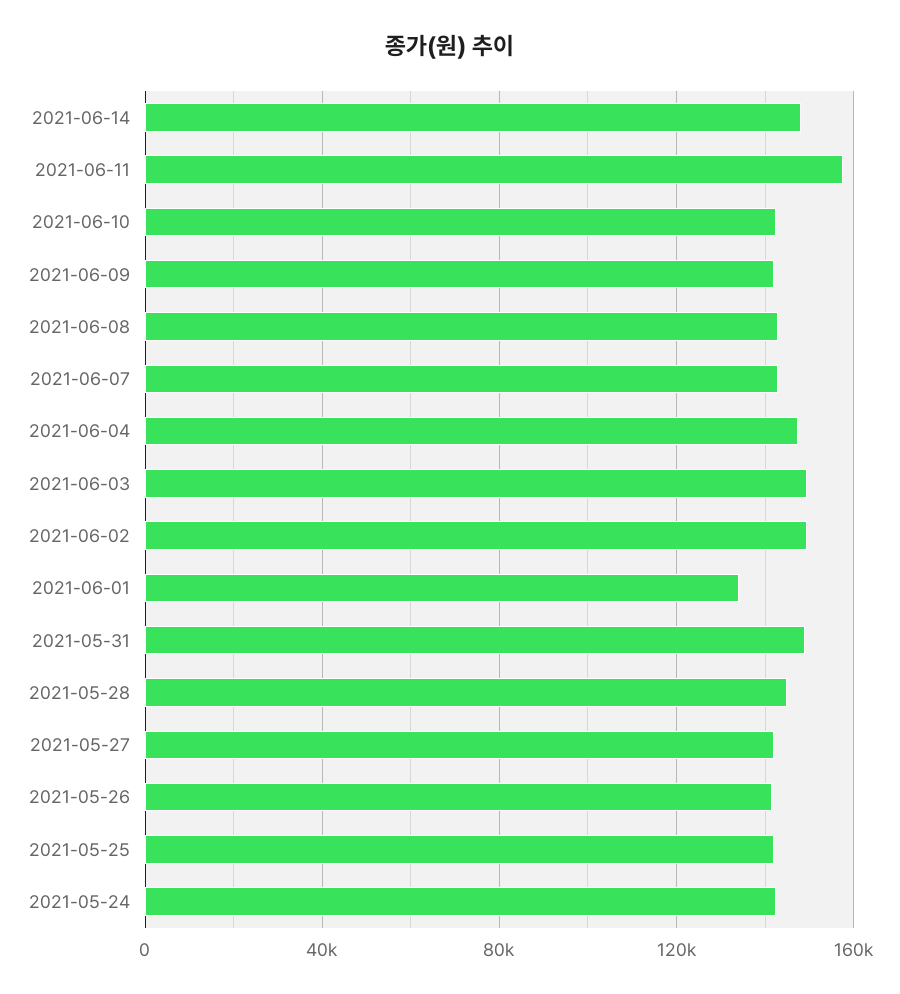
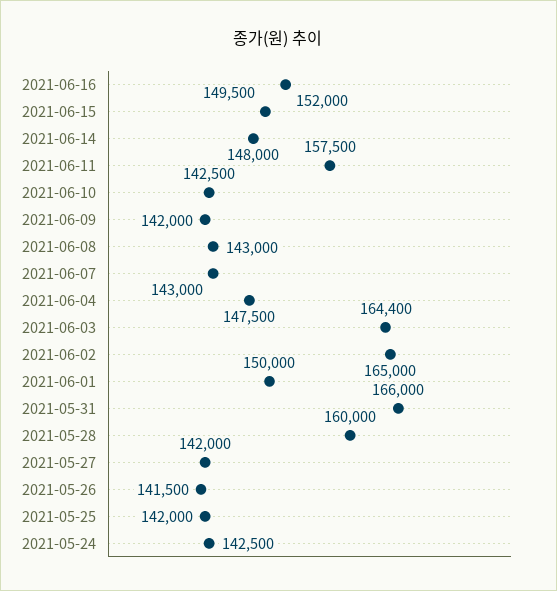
2021-06-03: 150000 -> 164400
2021-06-02: 150000 -> 165000
2021-06-01: 135000 -> 150000
2021-05-31: 150000 -> 166000
2021-05-28: 145000 -> 160000
2021-06-16: none -> 152000
2021-06-15: none -> 149500

